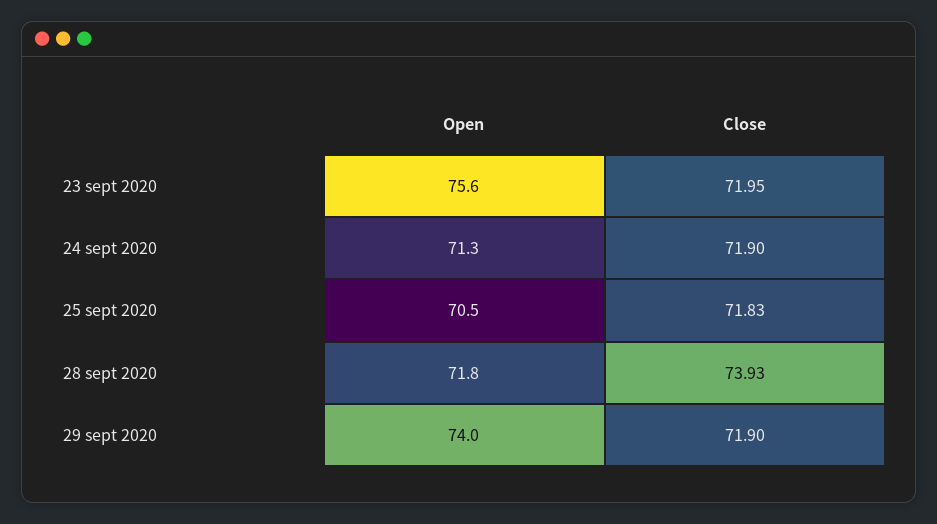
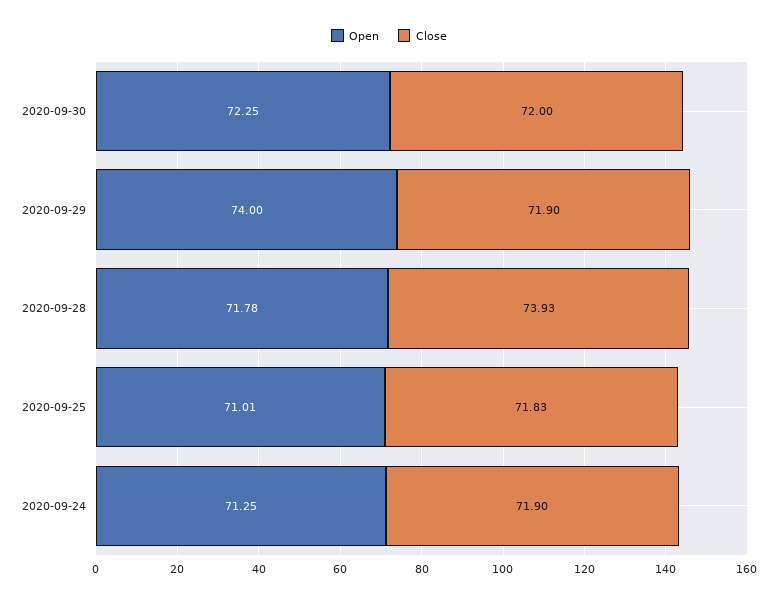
Open, 23 sept 2020: 75.6 -> none
Close, 23 sept 2020: 71.95 -> none
Open, 25 sept 2020: 70.5 -> 71.01
Open, 2020-09-30: none -> 72.25
Close, 2020-09-30: none -> 72

